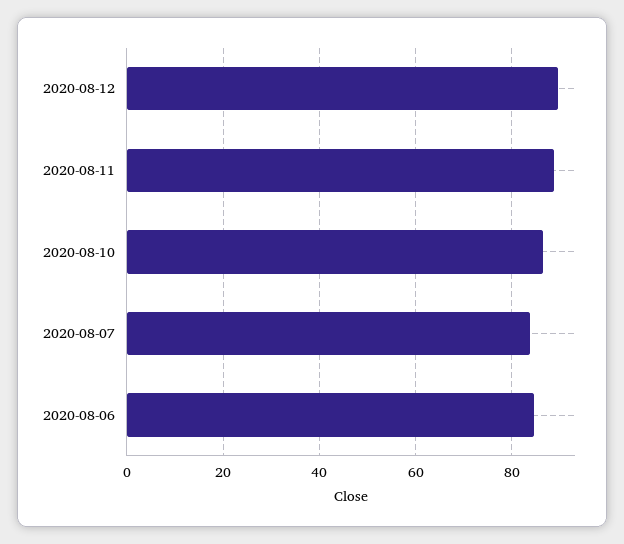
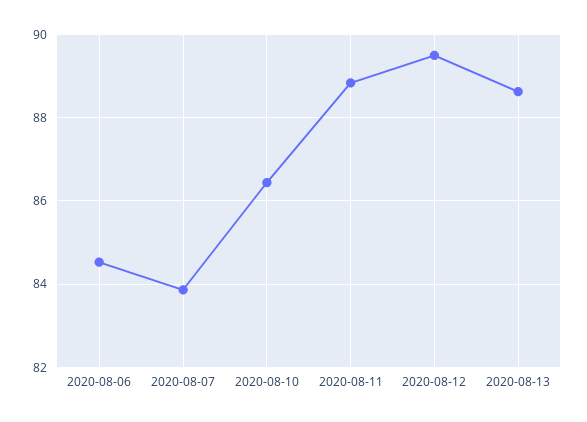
2020-08-13: none -> 88.6

